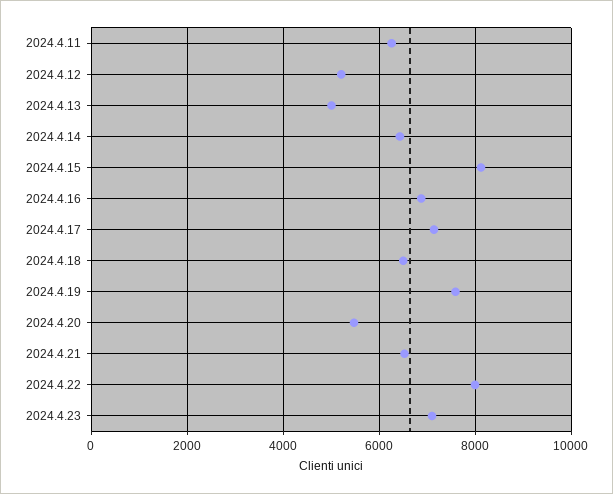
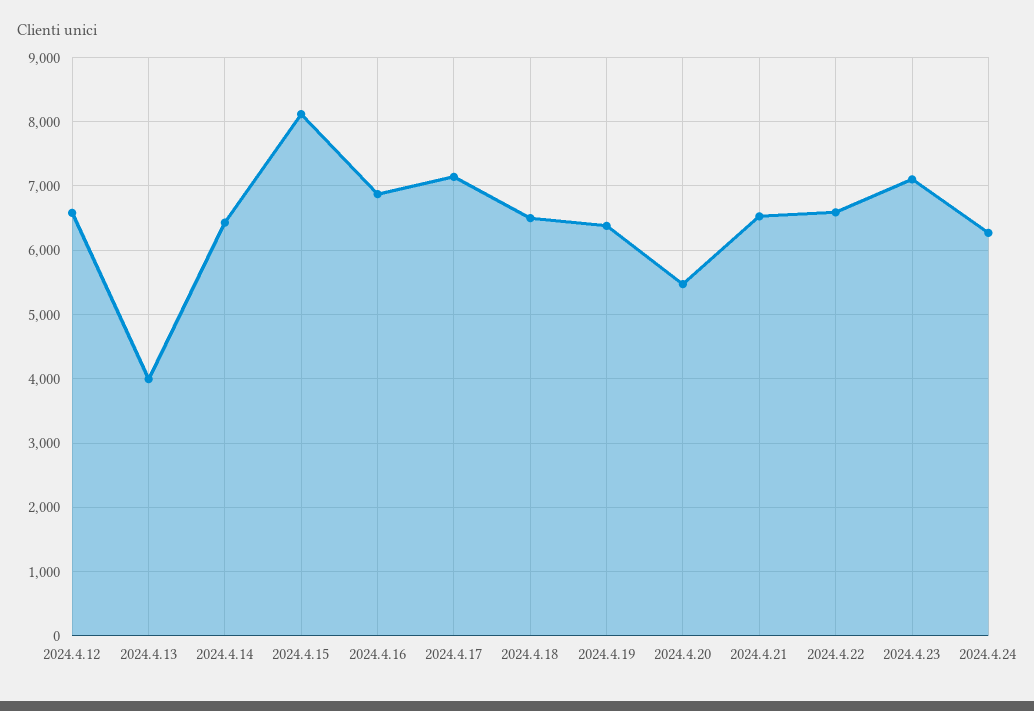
2024.4.11: 6200 -> none
2024.4.12: 5200 -> 6600
2024.4.13: 5000 -> 4000
2024.4.19: 7600 -> 6400
2024.4.22: 8000 -> 6600
2024.4.24: none -> 6300

